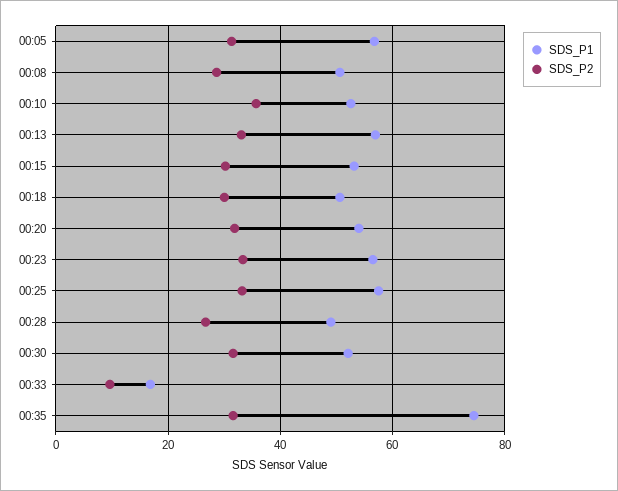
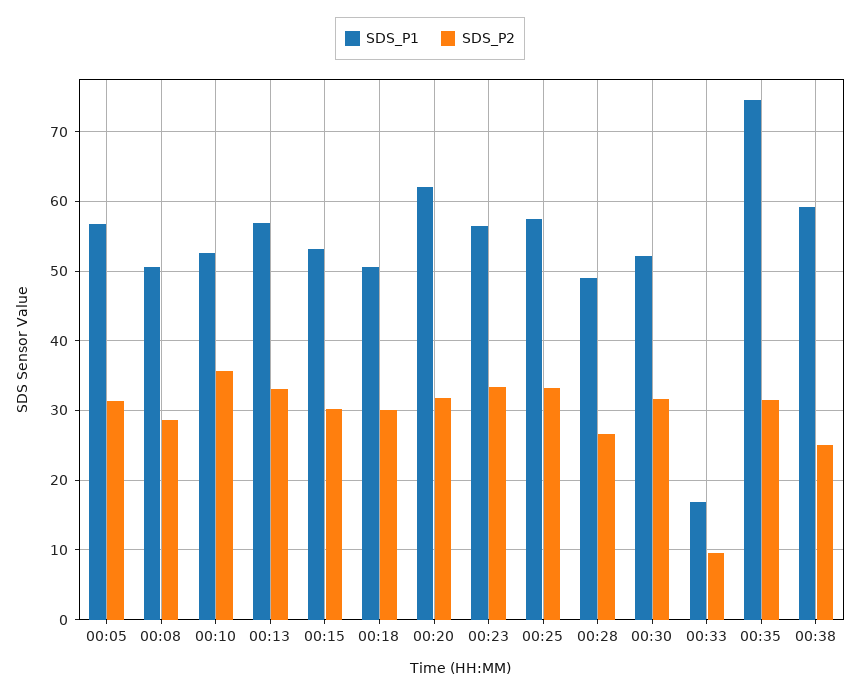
SDS_P1, 00:20: 54 -> 62
SDS_P1, 00:38: none -> 59
SDS_P2, 00:38: none -> 25

